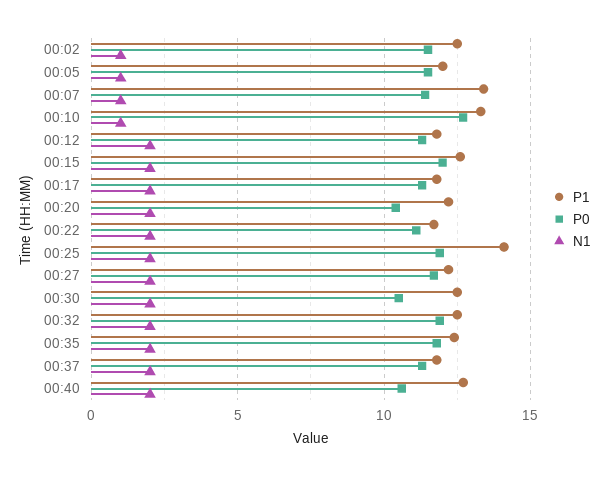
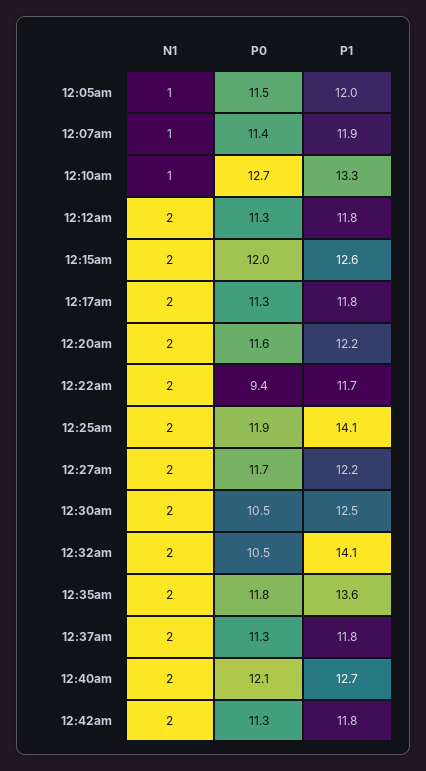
P1, 00:02: 12.5 -> none
P0, 00:02: 11.5 -> none
N1, 00:02: 1 -> none
P1, 00:07: 13.5 -> 11.9
P0, 00:20: 10.5 -> 11.6
P0, 00:22: 11 -> 9.4
P1, 00:32: 12.5 -> 14.1
P0, 00:32: 12 -> 10.5
P1, 00:35: 12.5 -> 13.6
P0, 00:40: 10.5 -> 12.1
N1, 12:42am: none -> 2
P0, 12:42am: none -> 11.3
P1, 12:42am: none -> 11.8

